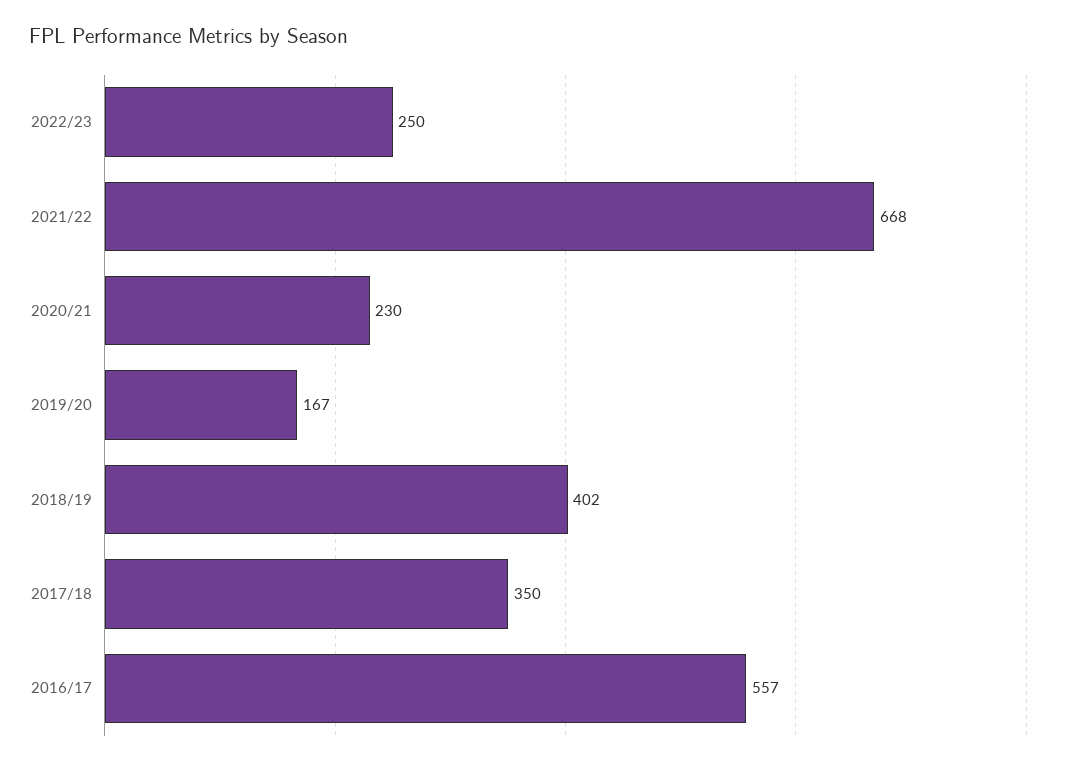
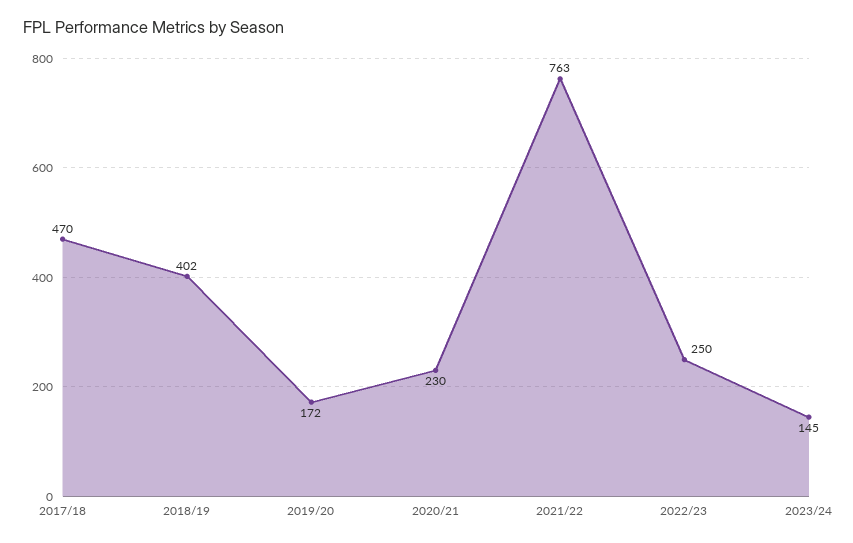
2021/22: 668 -> 763
2019/20: 167 -> 172
2017/18: 350 -> 470
2016/17: 557 -> none
2023/24: none -> 145

